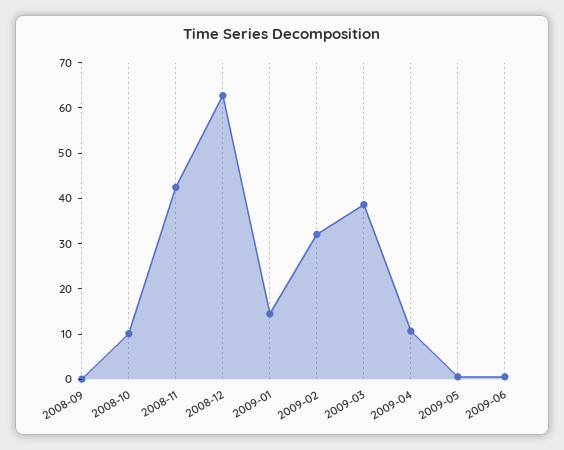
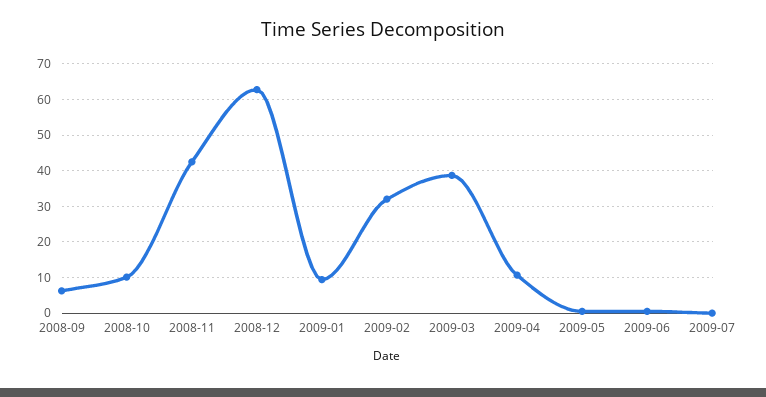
2008-09: 0 -> 6
2009-01: 14 -> 10
2009-07: none -> 0

